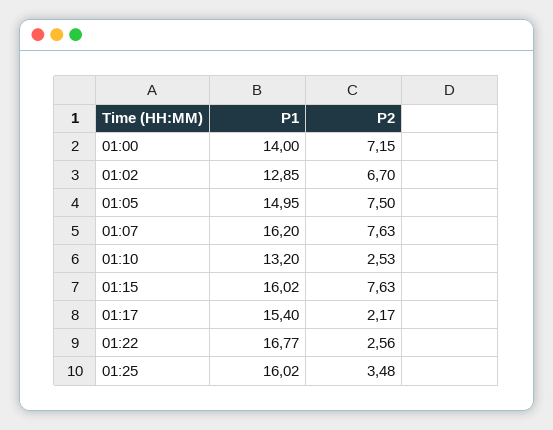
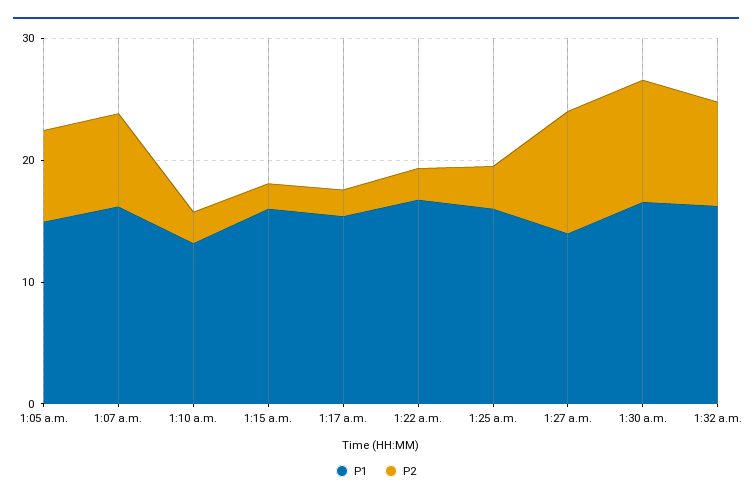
P1, 01:00: 14 -> none
P2, 01:00: 7.15 -> none
P1, 01:02: 12.85 -> none
P2, 01:02: 6.7 -> none
P2, 01:15: 7.63 -> 2
P1, 1:27 a.m.: none -> 14
P2, 1:27 a.m.: none -> 10
P1, 1:30 a.m.: none -> 16
P2, 1:30 a.m.: none -> 10
P1, 1:32 a.m.: none -> 16
P2, 1:32 a.m.: none -> 8

